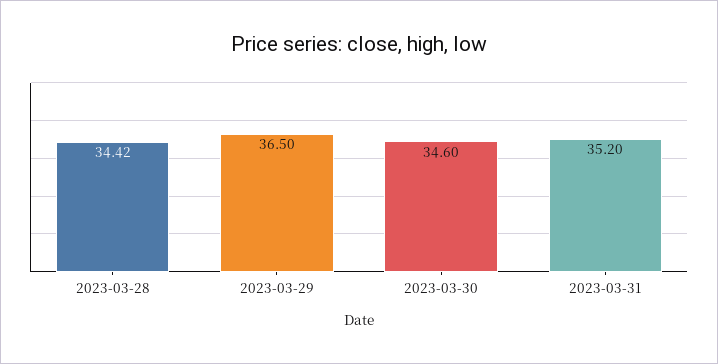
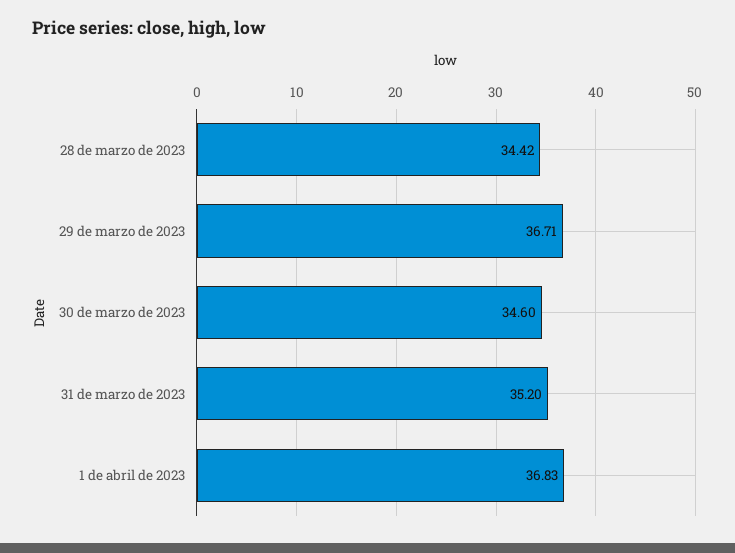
2023-03-29: 36.5 -> 36.71
1 de abril de 2023: none -> 36.83

